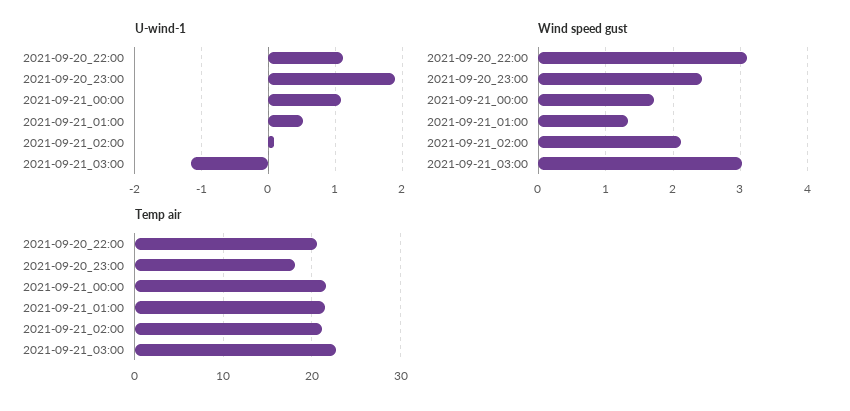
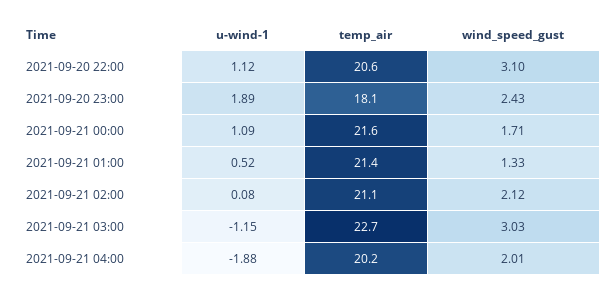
U-wind-1, 2021-09-21 04:00: none -> -1.88
Temp air, 2021-09-21 04:00: none -> 20.2
Wind speed gust, 2021-09-21 04:00: none -> 2.01

